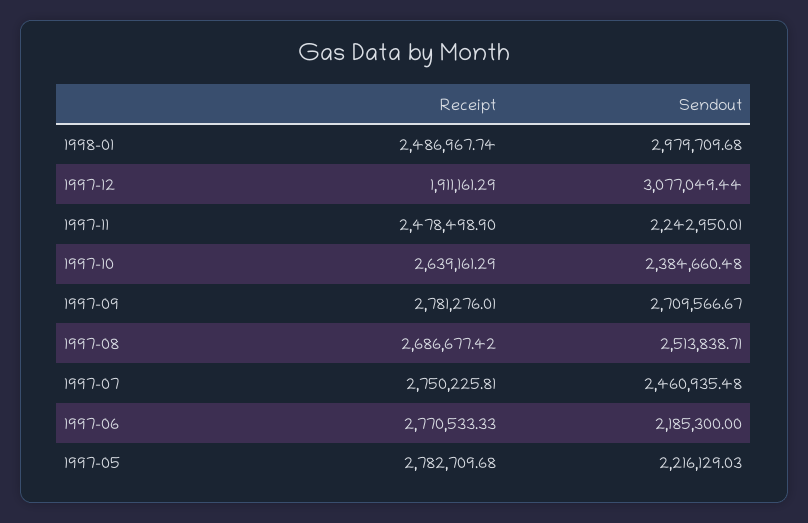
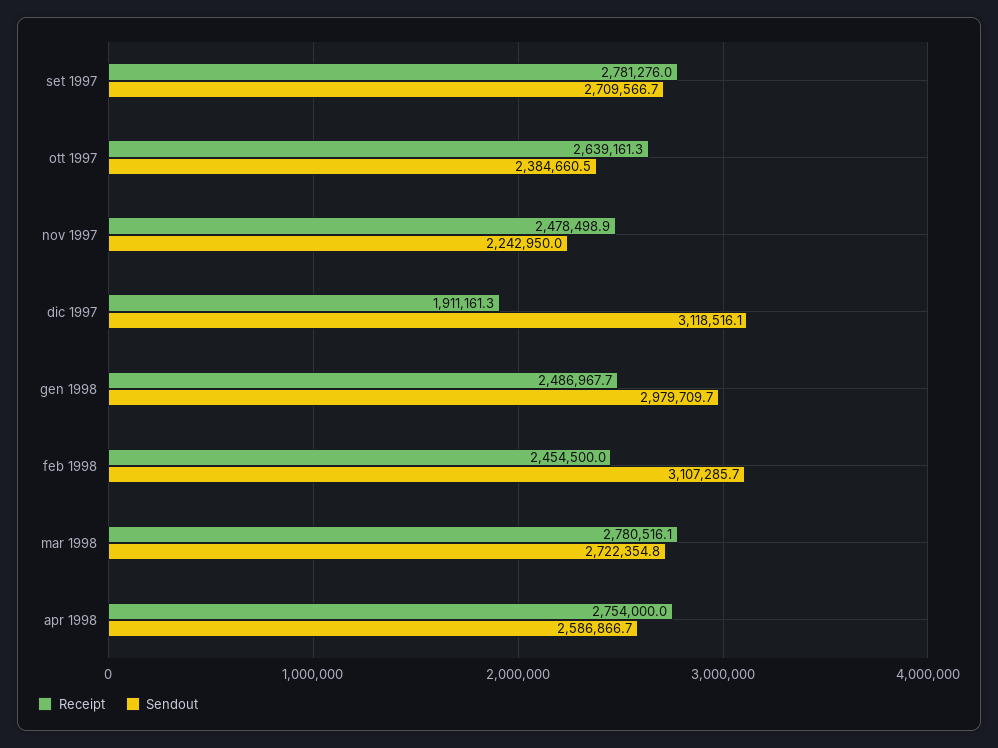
Sendout, 1997-12: 3077049.44 -> 3118516.1
Receipt, 1997-08: 2686677.42 -> none
Sendout, 1997-08: 2513838.71 -> none
Receipt, 1997-07: 2750225.81 -> none
Sendout, 1997-07: 2460935.48 -> none
Receipt, 1997-06: 2770533.33 -> none
Sendout, 1997-06: 2185300 -> none
Receipt, 1997-05: 2782709.68 -> none
Sendout, 1997-05: 2216129.03 -> none
Receipt, feb 1998: none -> 2454500
Sendout, feb 1998: none -> 3107285.7
Receipt, mar 1998: none -> 2780516.1
Sendout, mar 1998: none -> 2722354.8
Receipt, apr 1998: none -> 2754000
Sendout, apr 1998: none -> 2586866.7

